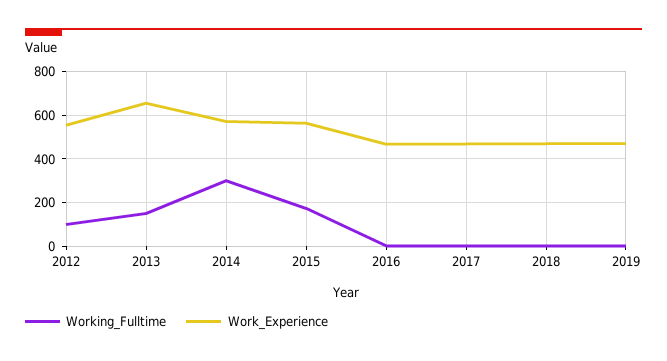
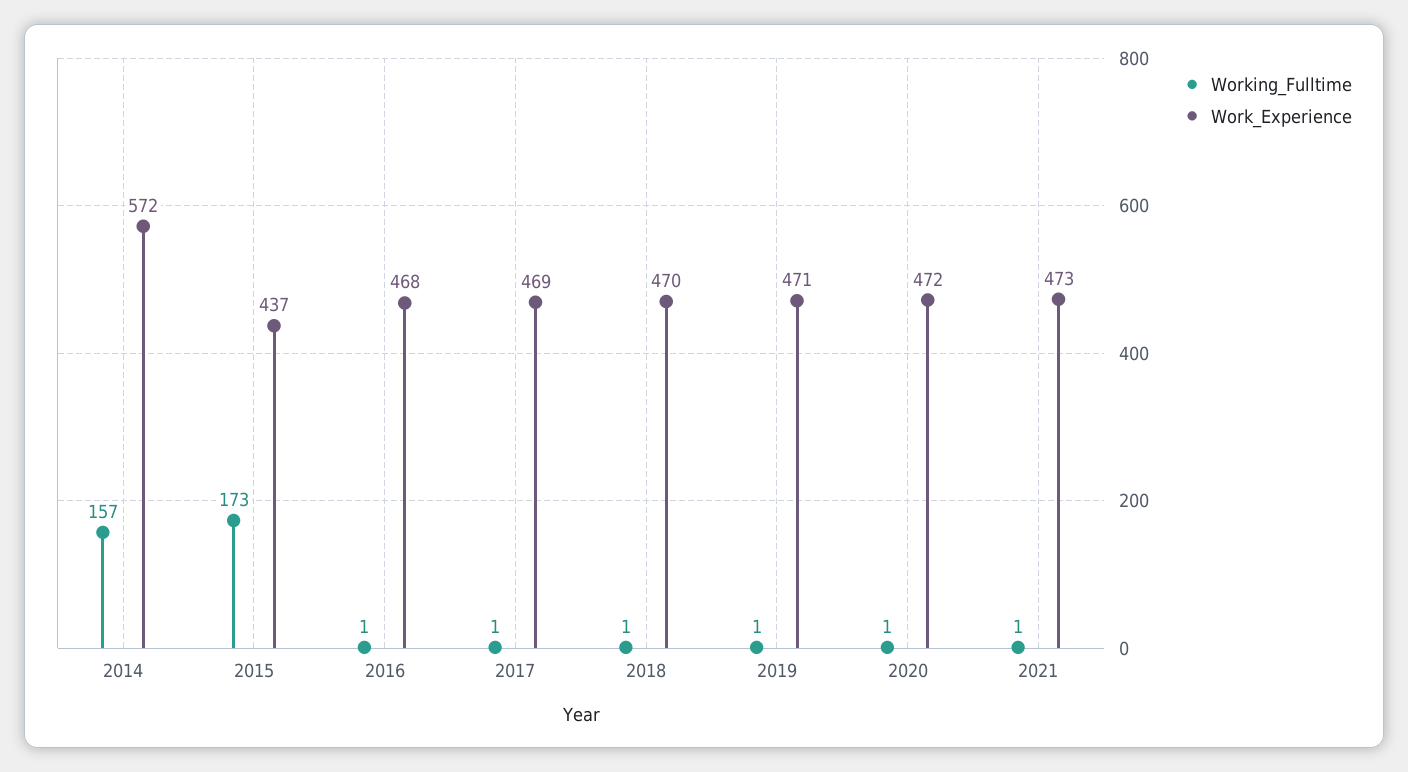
Working_Fulltime, 2012: 100 -> none
Work_Experience, 2012: 550 -> none
Working_Fulltime, 2013: 150 -> none
Work_Experience, 2013: 650 -> none
Working_Fulltime, 2014: 300 -> 157
Work_Experience, 2015: 550 -> 437
Working_Fulltime, 2020: none -> 1
Work_Experience, 2020: none -> 472
Working_Fulltime, 2021: none -> 1
Work_Experience, 2021: none -> 473

